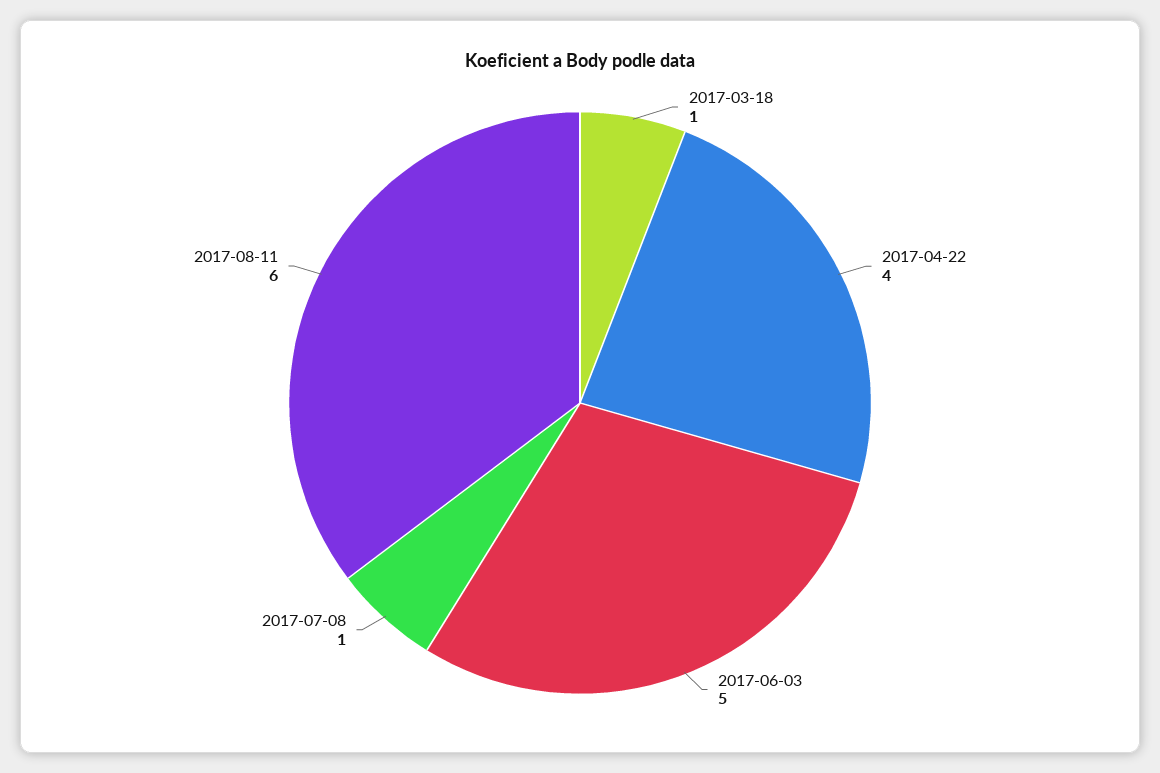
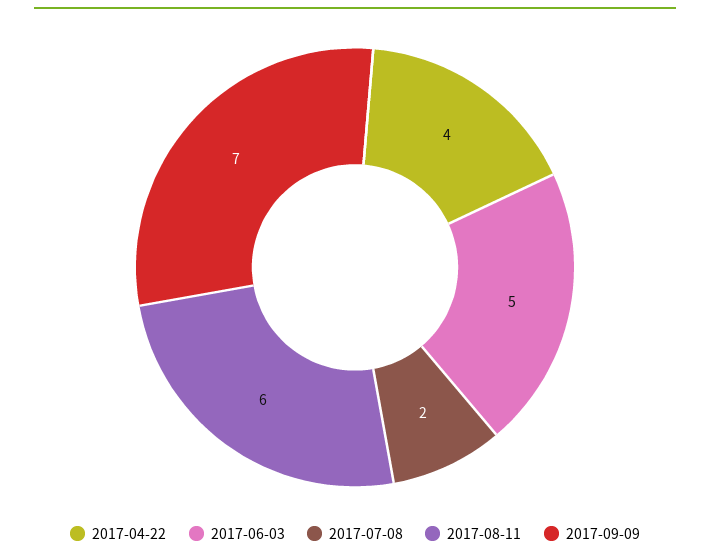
2017-03-18: 1 -> none
2017-07-08: 1 -> 2
2017-09-09: none -> 7

